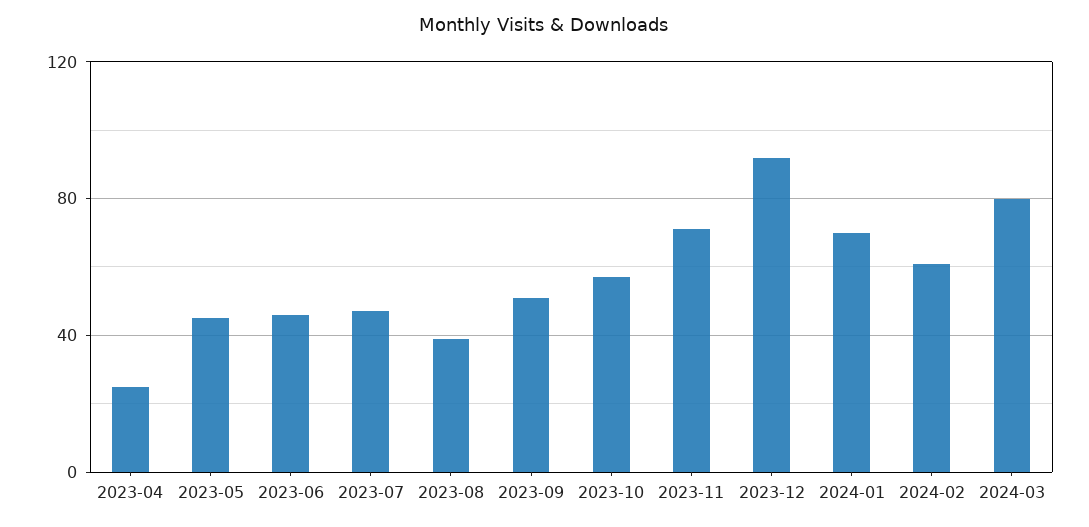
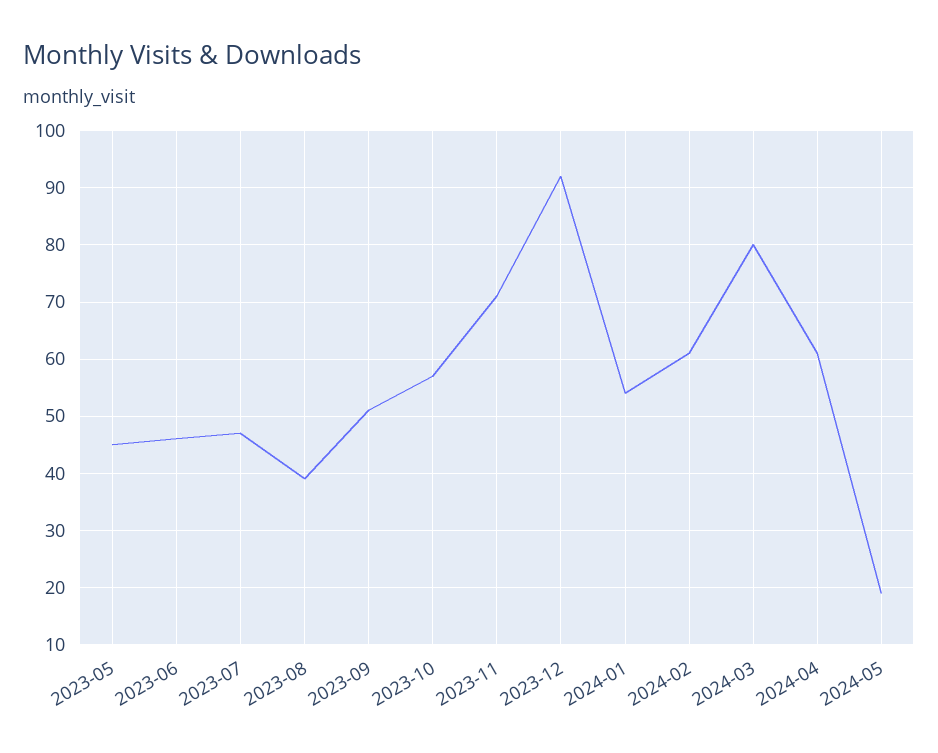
2023-04: 25 -> none
2024-01: 70 -> 55
2024-04: none -> 60
2024-05: none -> 20

